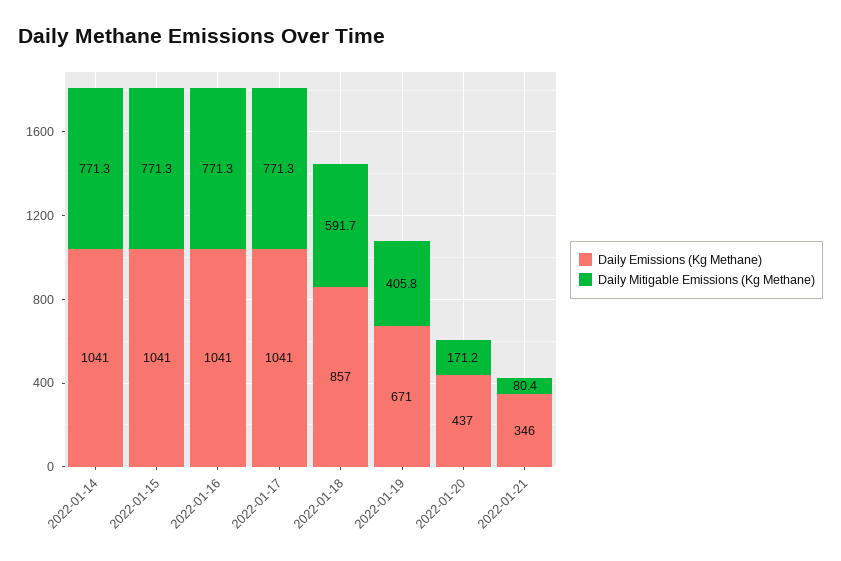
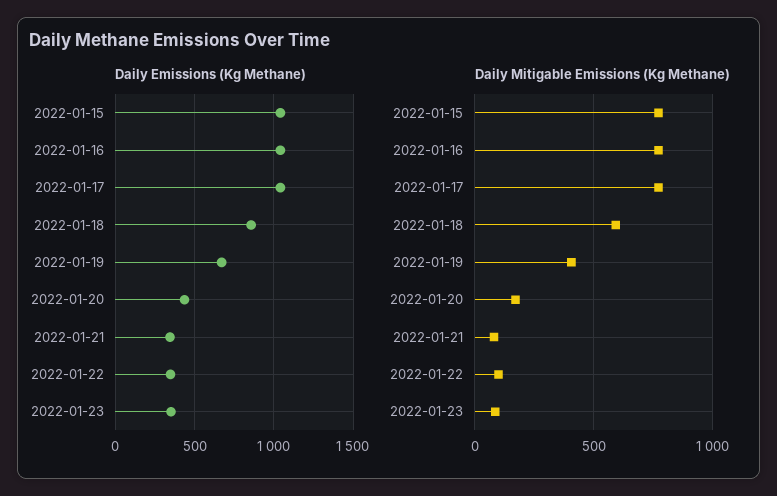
Daily Emissions (Kg Methane), 2022-01-14: 1041 -> none
Daily Mitigable Emissions (Kg Methane), 2022-01-14: 771.3 -> none
Daily Emissions (Kg Methane), 2022-01-22: none -> 350
Daily Emissions (Kg Methane), 2022-01-23: none -> 350
Daily Mitigable Emissions (Kg Methane), 2022-01-22: none -> 100
Daily Mitigable Emissions (Kg Methane), 2022-01-23: none -> 100

